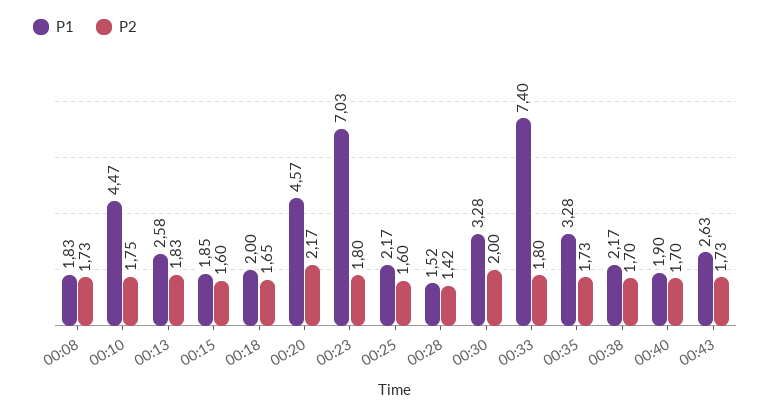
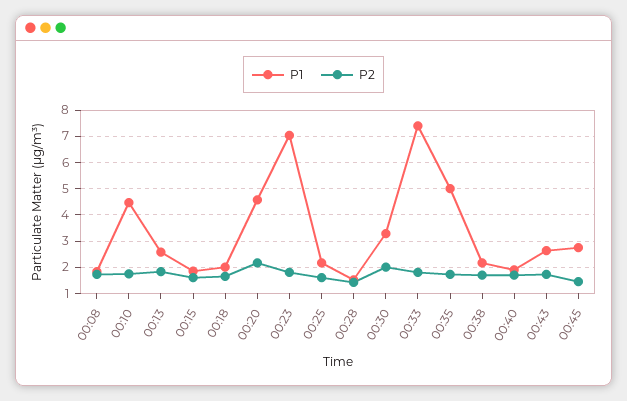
P1, 00:35: 3.28 -> 5
P1, 00:45: none -> 2.75
P2, 00:45: none -> 1.5

